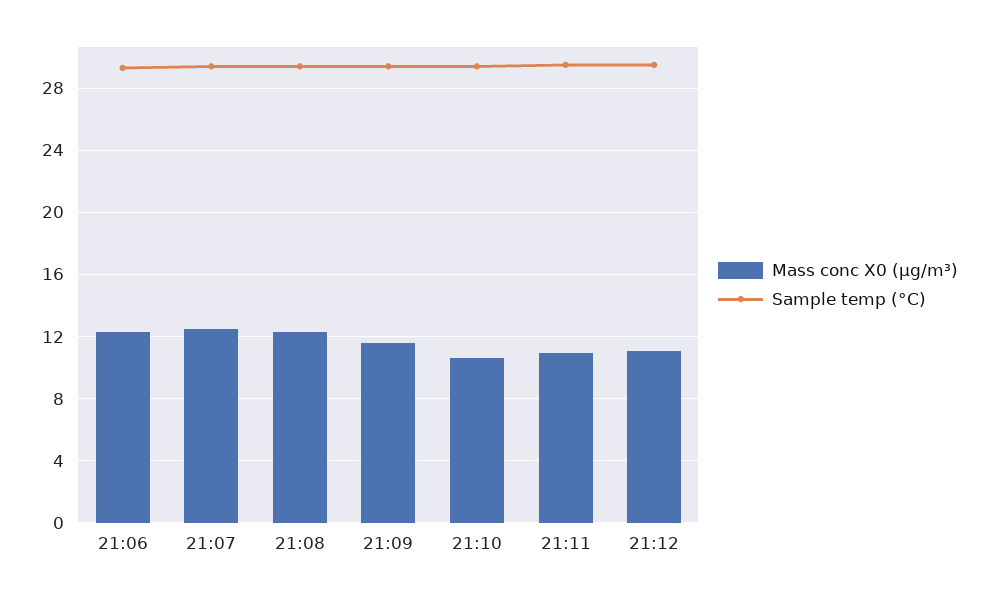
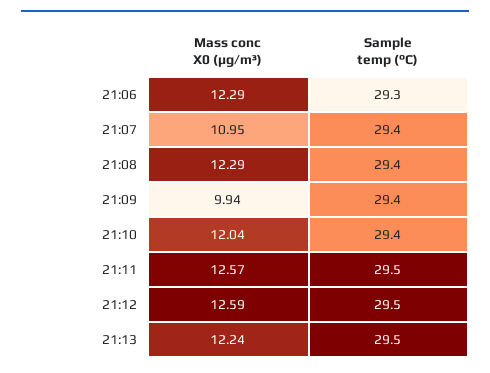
Mass conc X0 (μg/m³), 21:07: 12.5 -> 10.95
Mass conc X0 (μg/m³), 21:09: 11.5 -> 9.94
Mass conc X0 (μg/m³), 21:10: 10.5 -> 12.04
Mass conc X0 (μg/m³), 21:11: 11 -> 12.57
Mass conc X0 (μg/m³), 21:12: 11 -> 12.59
Mass conc X0 (μg/m³), 21:13: none -> 12.24
Sample temp (°C), 21:13: none -> 29.5

